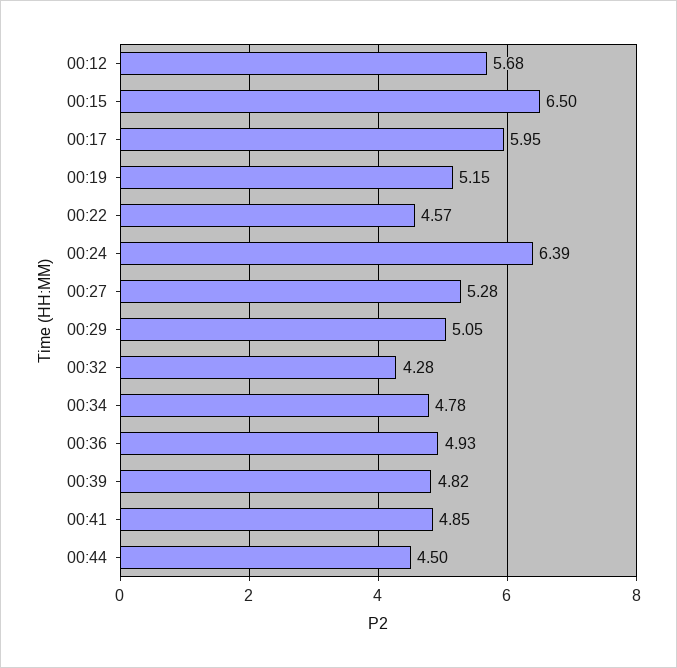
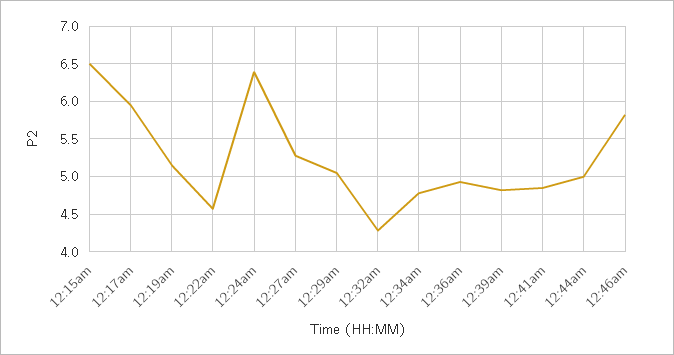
00:12: 5.68 -> none
00:44: 4.5 -> 5
12:46am: none -> 5.8

